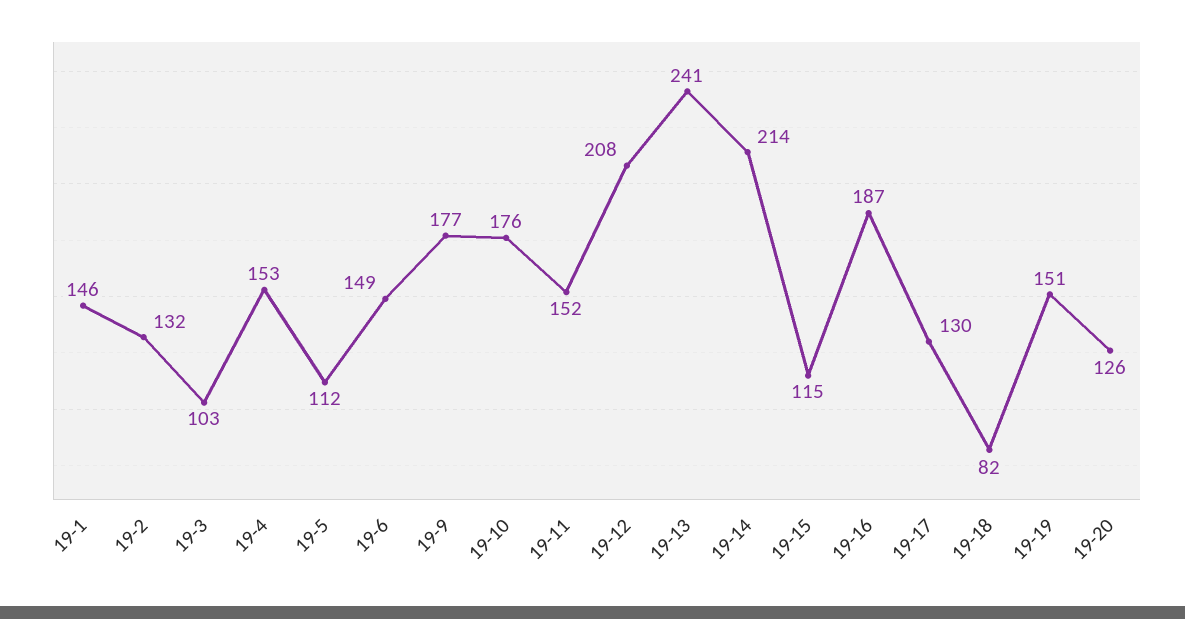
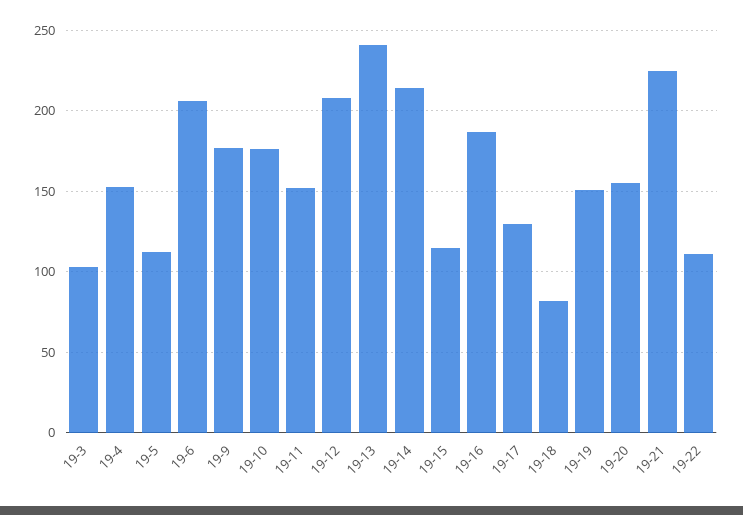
19-1: 146 -> none
19-2: 132 -> none
19-6: 149 -> 205
19-20: 126 -> 155
19-21: none -> 225
19-22: none -> 110

